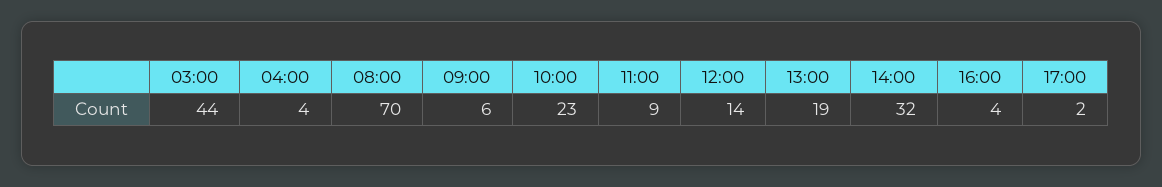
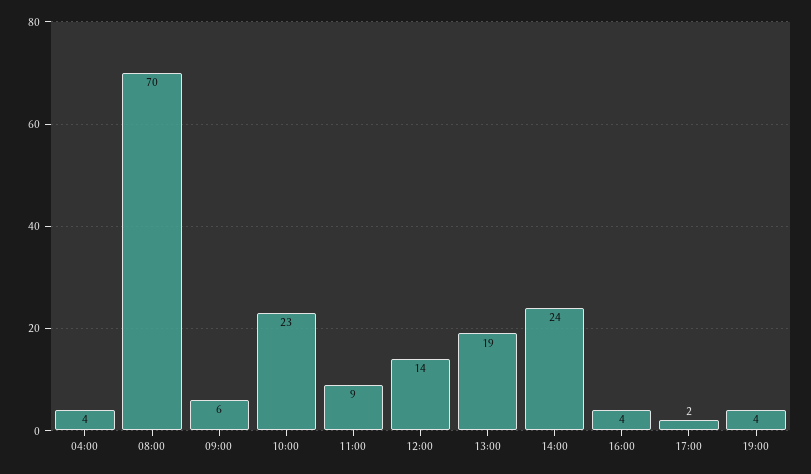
03:00: 44 -> none
14:00: 32 -> 24
19:00: none -> 4

